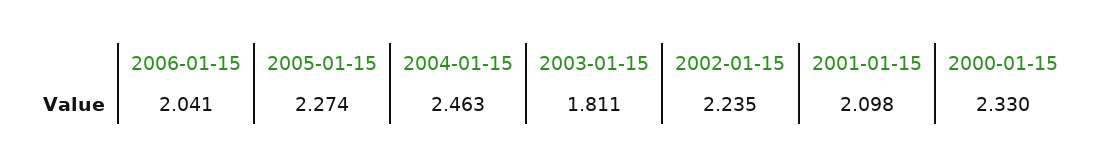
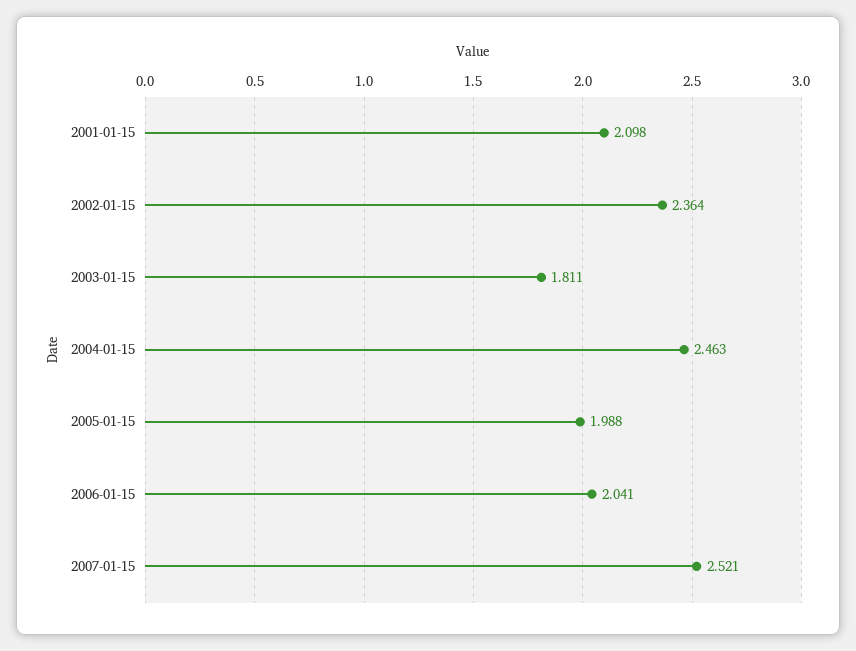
2005-01-15: 2.274 -> 1.988
2002-01-15: 2.235 -> 2.364
2000-01-15: 2.33 -> none
2007-01-15: none -> 2.521

